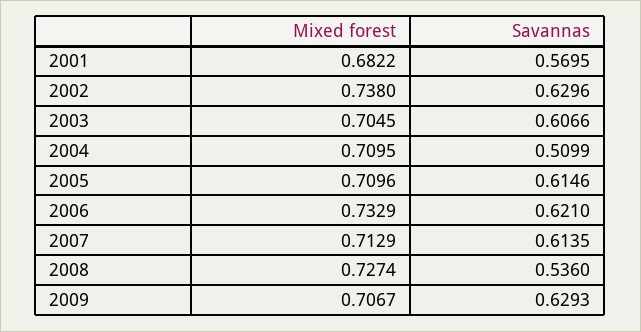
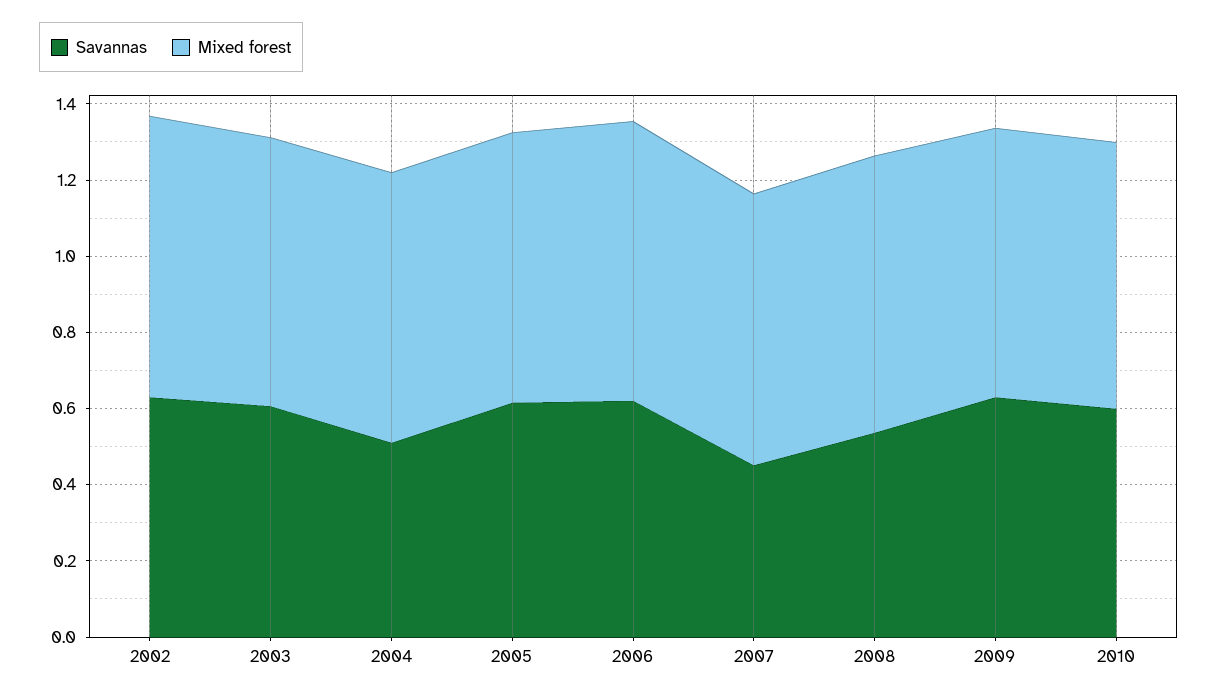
Mixed forest, 2001: 0.6822 -> none
Savannas, 2001: 0.5695 -> none
Savannas, 2007: 0.6135 -> 0.45
Savannas, 2010: none -> 0.6
Mixed forest, 2010: none -> 0.7

